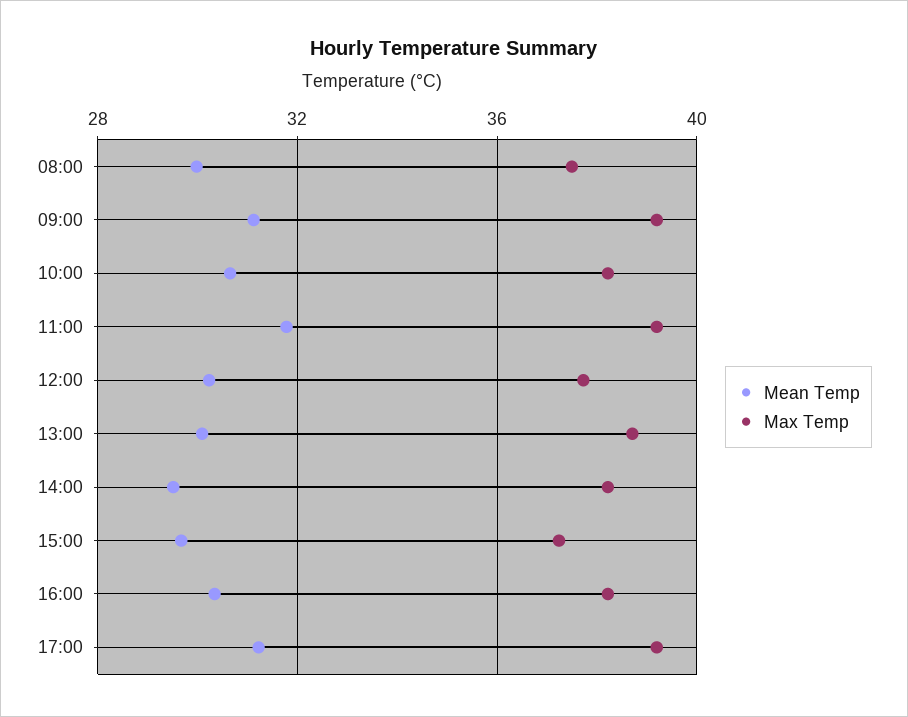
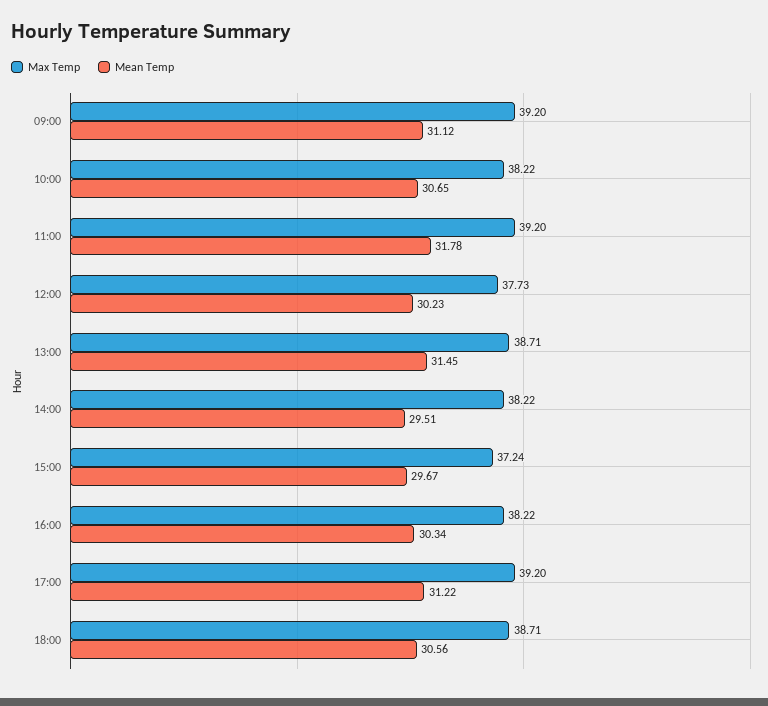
Mean Temp, 08:00: 30 -> none
Max Temp, 08:00: 37.5 -> none
Mean Temp, 13:00: 30 -> 31.45
Max Temp, 18:00: none -> 38.71
Mean Temp, 18:00: none -> 30.56

